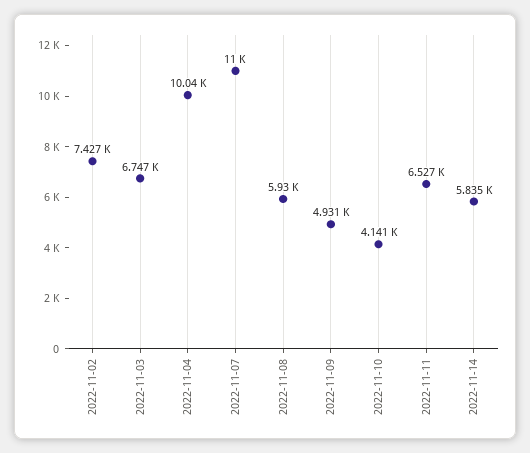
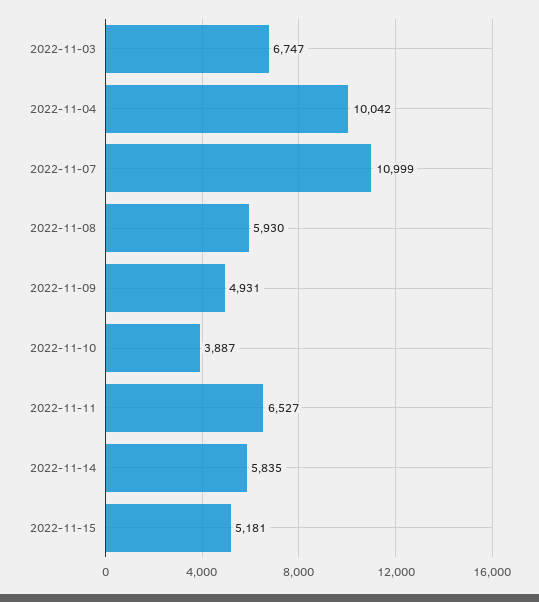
2022-11-02: 7427 -> none
2022-11-10: 4141 -> 3887
2022-11-15: none -> 5181

